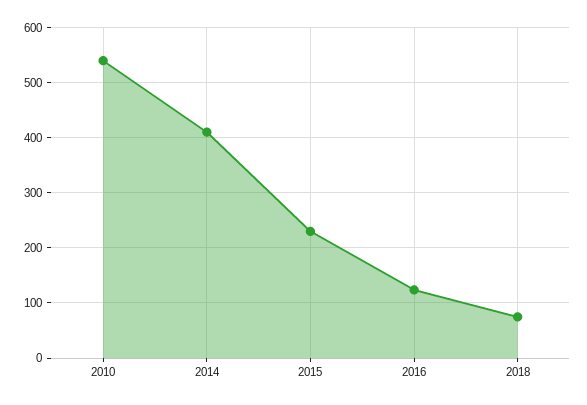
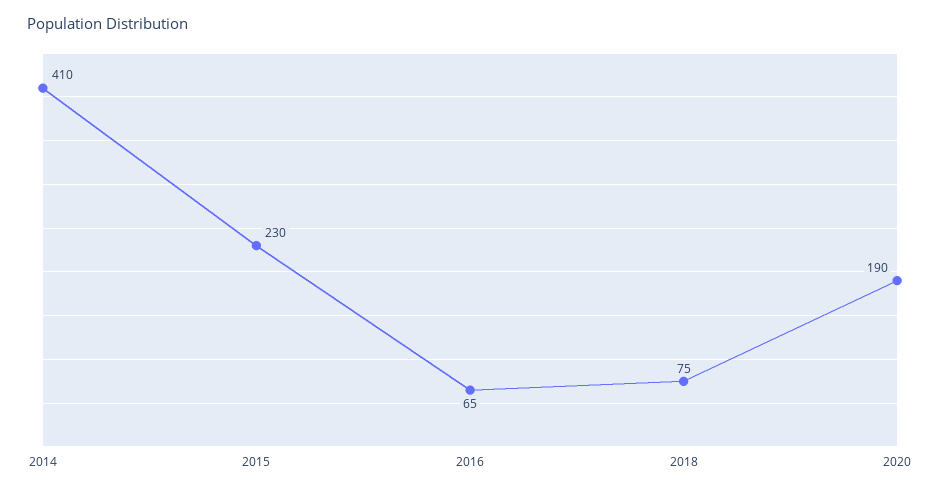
2010: 540 -> none
2016: 120 -> 65
2020: none -> 190

